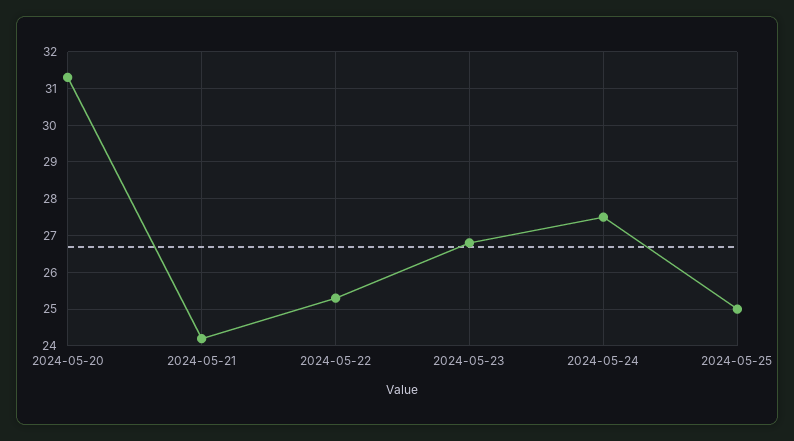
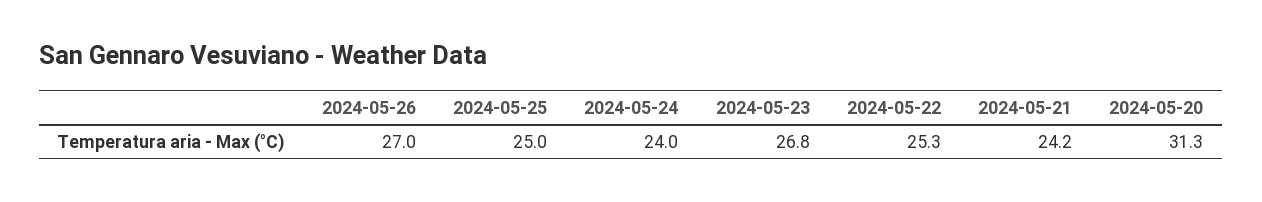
2024-05-24: 27.5 -> 24
2024-05-26: none -> 27

